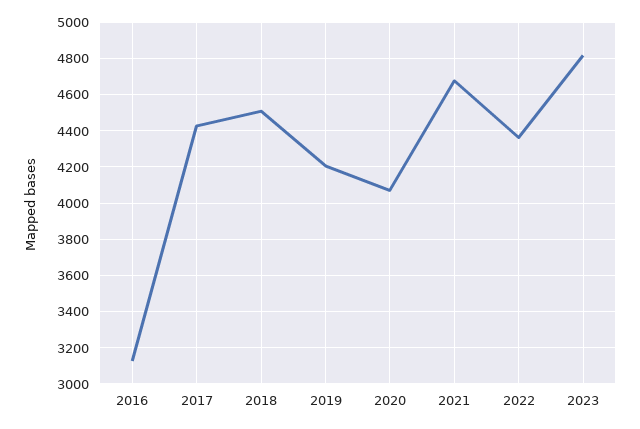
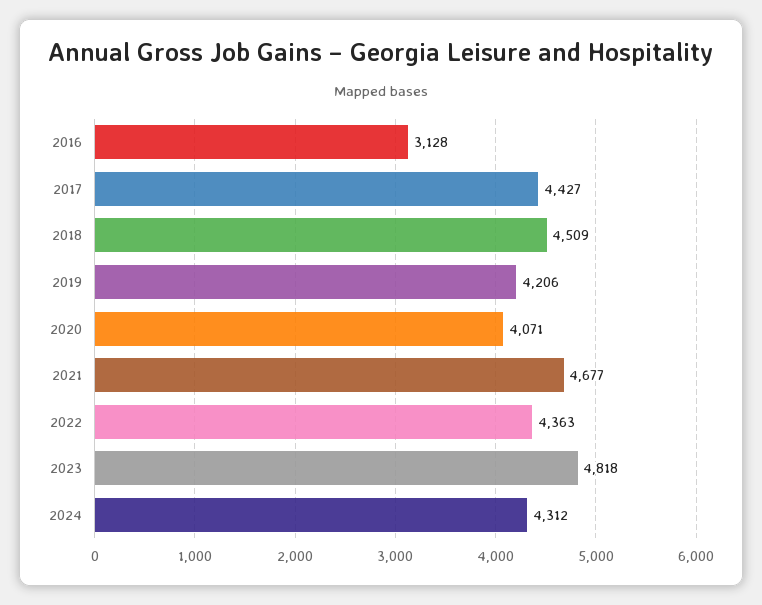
2024: none -> 4312

